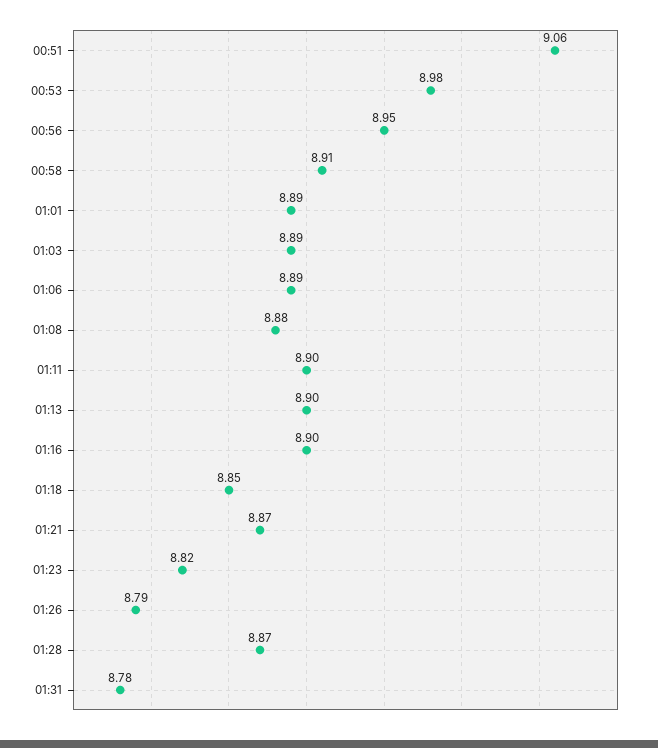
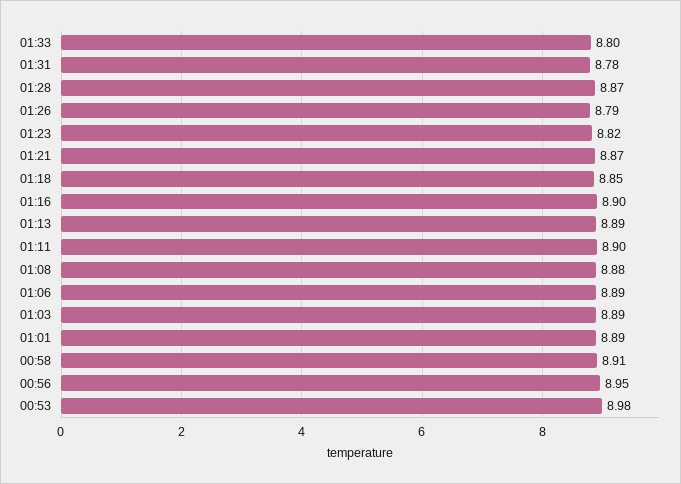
00:51: 9.06 -> none
01:13: 8.9 -> 8.89
01:33: none -> 8.8

